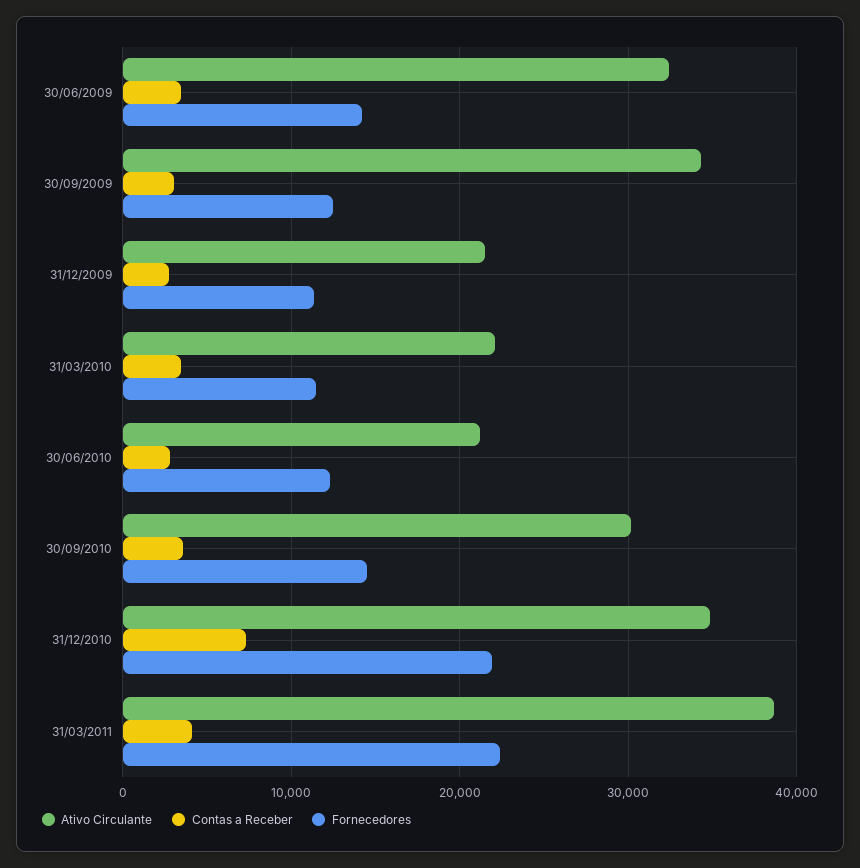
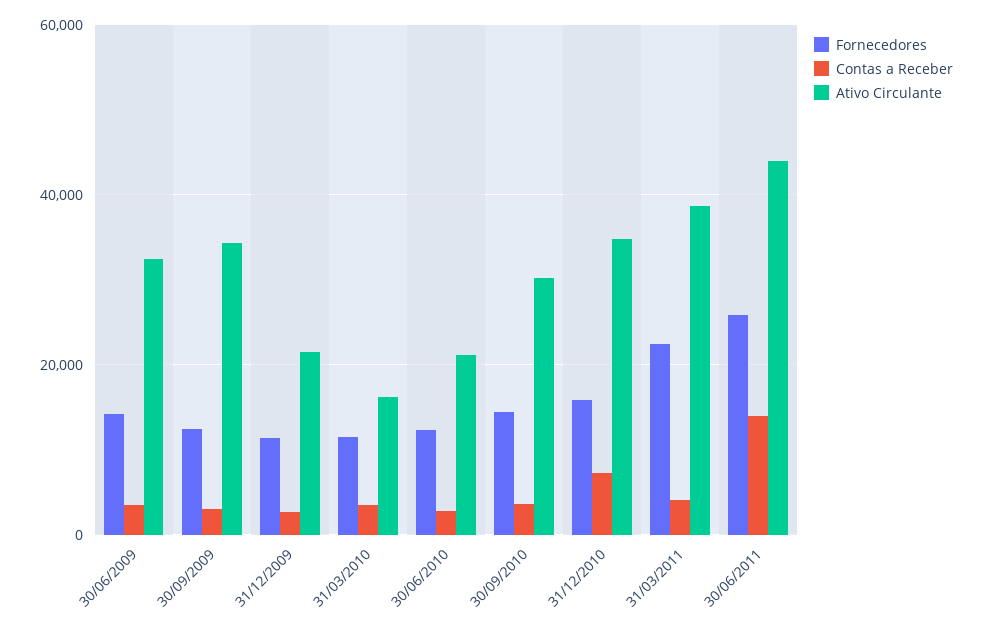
Ativo Circulante, 31/03/2010: 22000 -> 16000
Fornecedores, 31/12/2010: 22000 -> 16000
Fornecedores, 30/06/2011: none -> 26000
Contas a Receber, 30/06/2011: none -> 14000
Ativo Circulante, 30/06/2011: none -> 44000

